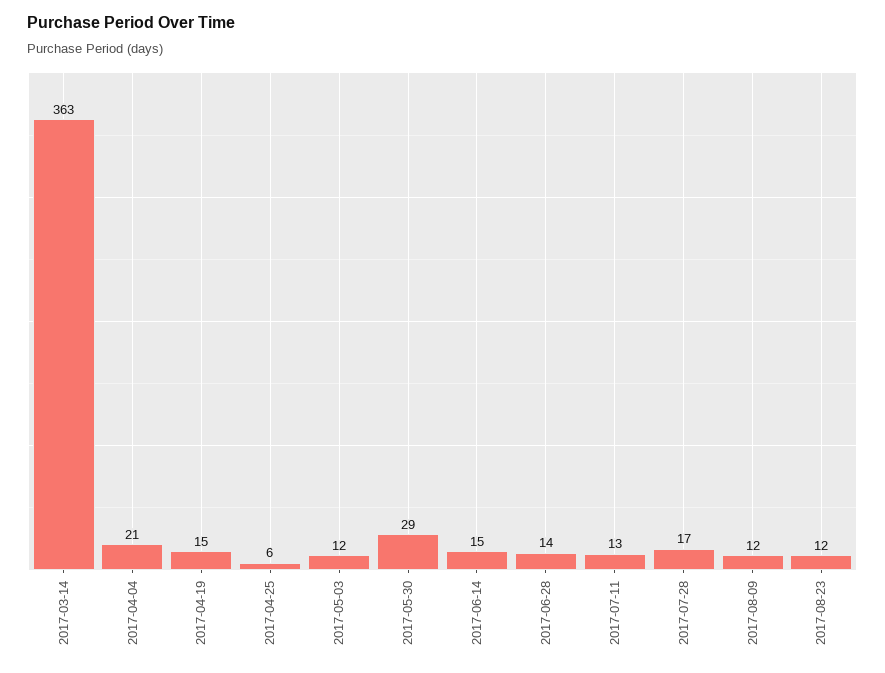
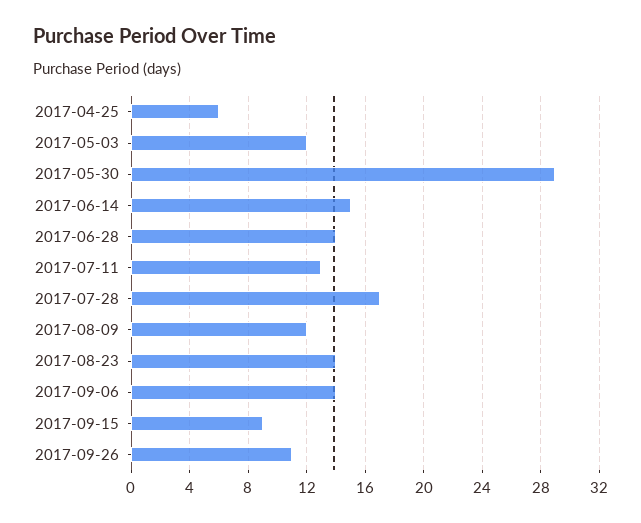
2017-03-14: 363 -> none
2017-04-04: 21 -> none
2017-04-19: 15 -> none
2017-08-23: 12 -> 14
2017-09-06: none -> 14
2017-09-15: none -> 9
2017-09-26: none -> 11

